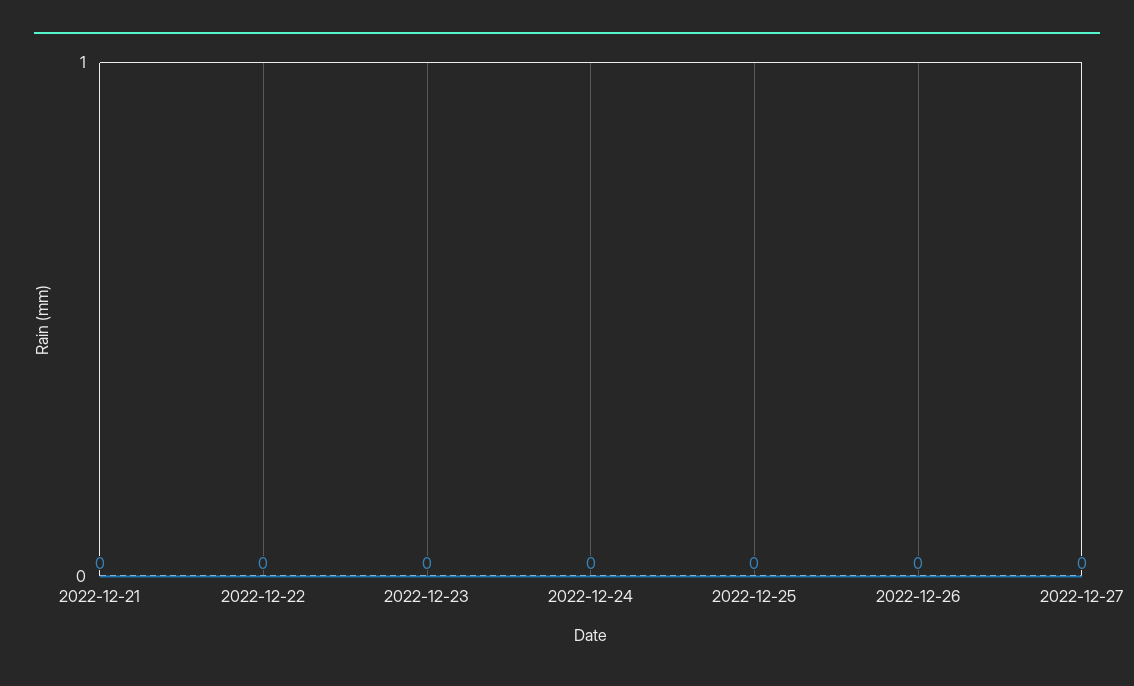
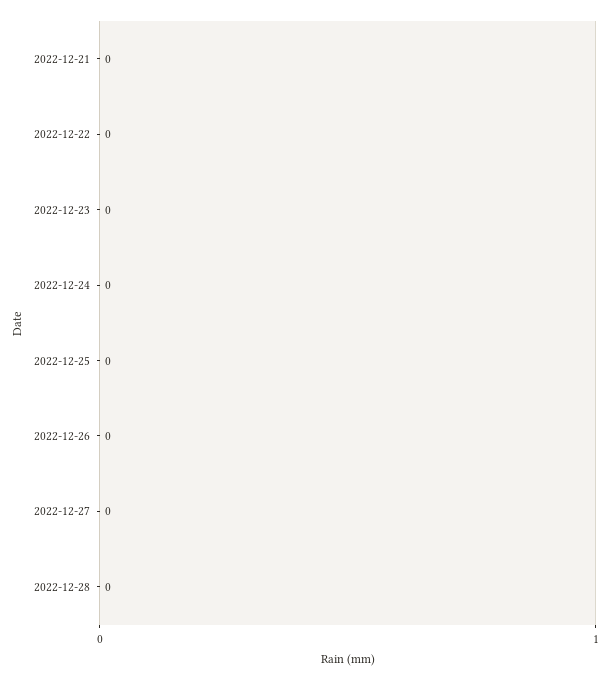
2022-12-28: none -> 0

